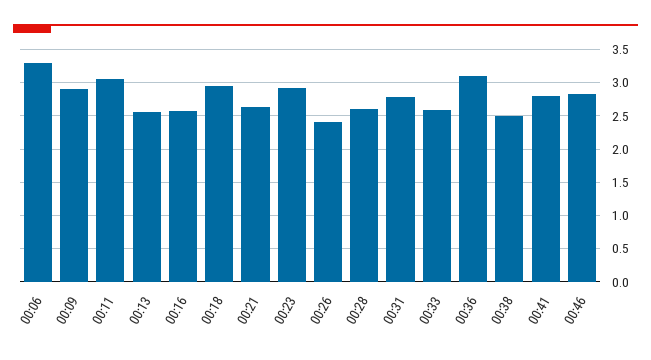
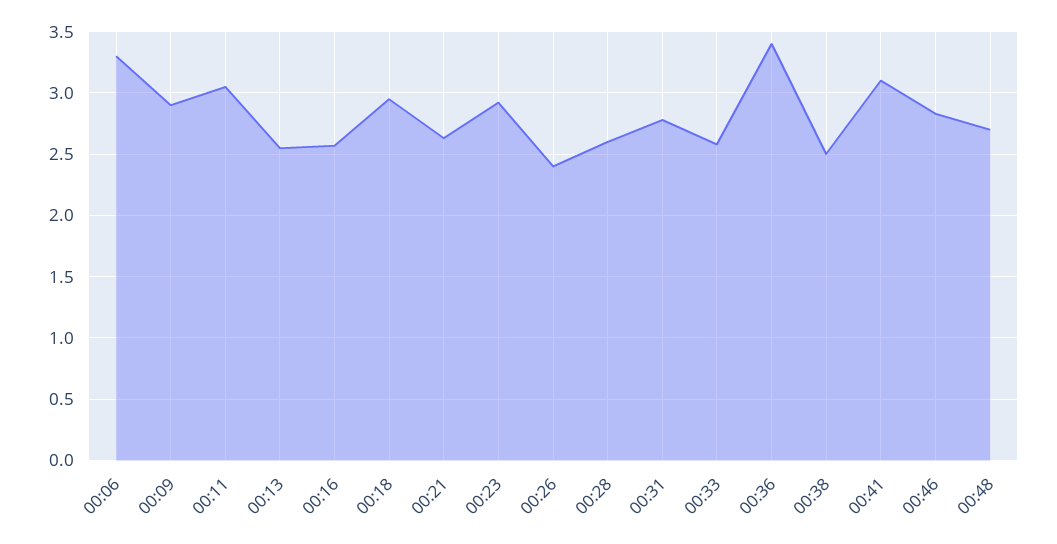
00:36: 3.1 -> 3.4
00:41: 2.8 -> 3.1
00:48: none -> 2.7

